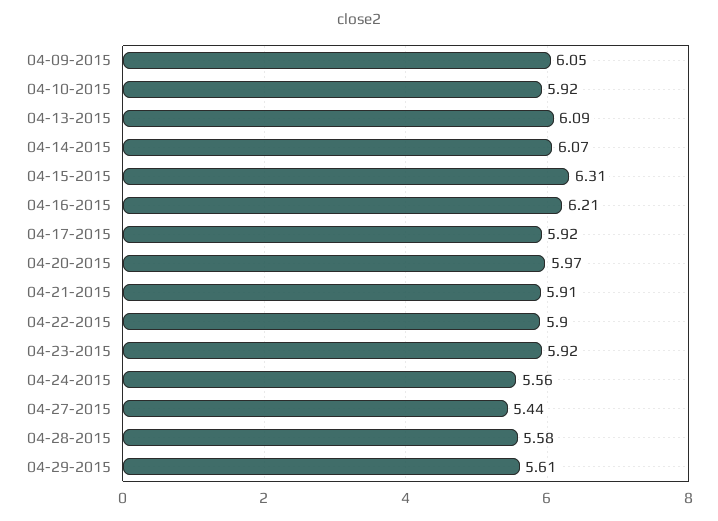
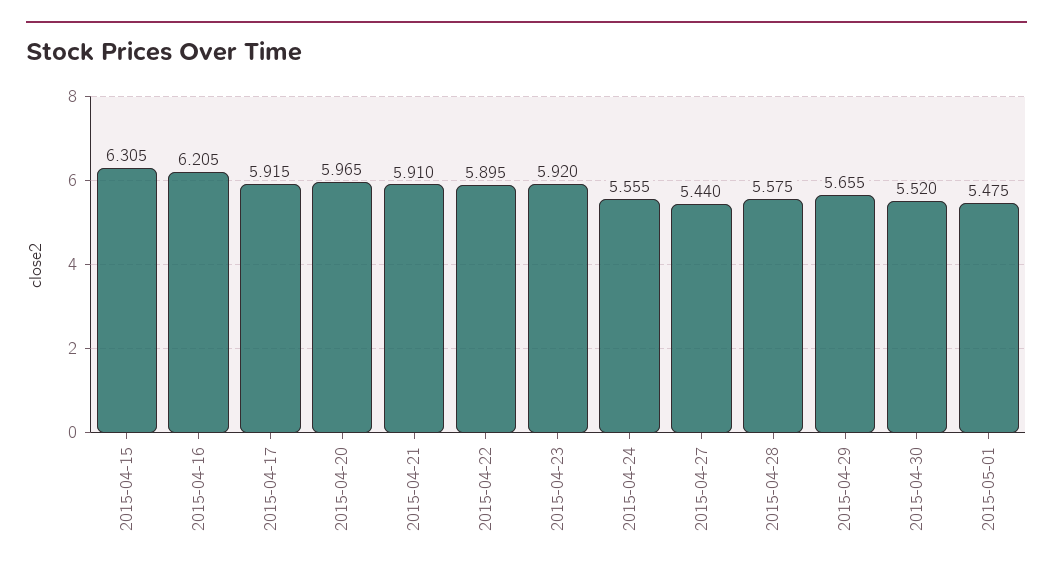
04-09-2015: 6.05 -> none
04-10-2015: 5.92 -> none
04-13-2015: 6.09 -> none
04-14-2015: 6.07 -> none
04-29-2015: 5.61 -> 5.655
2015-04-30: none -> 5.52
2015-05-01: none -> 5.475

